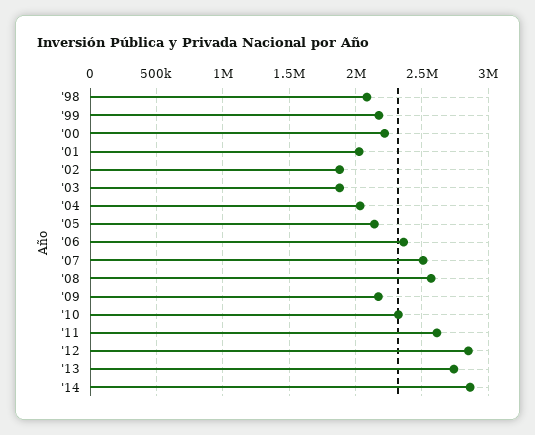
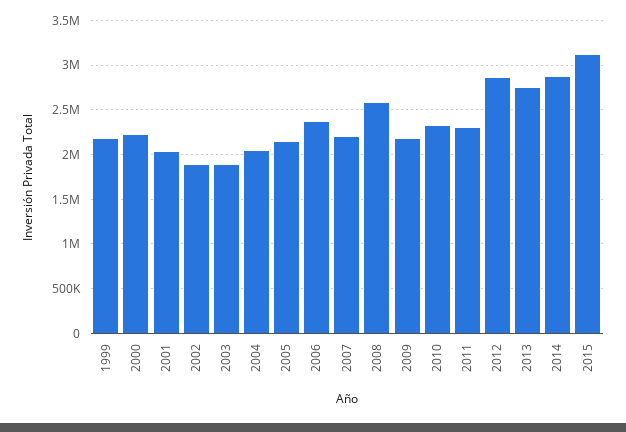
'98: 2100000 -> none
'07: 2500000 -> 2200000
'11: 2600000 -> 2300000
2015: none -> 3100000

